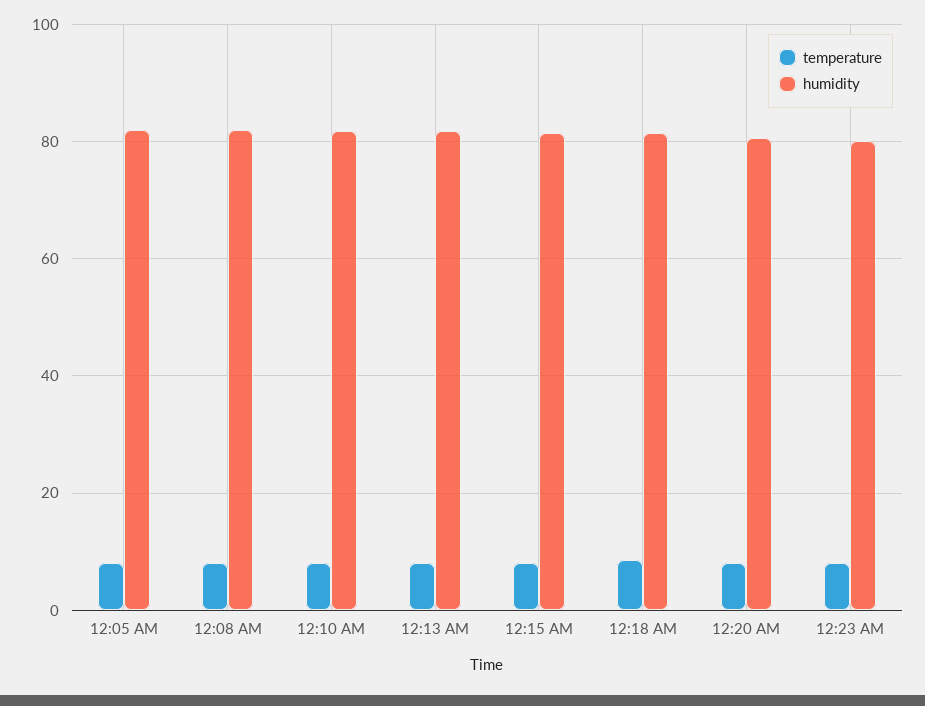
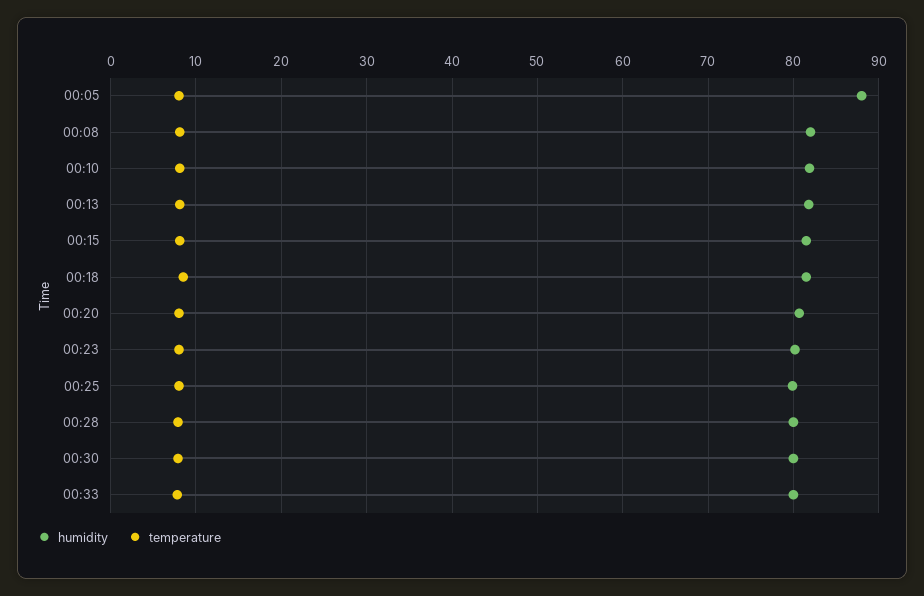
humidity, 12:05 AM: 82 -> 88
humidity, 00:25: none -> 80
temperature, 00:25: none -> 8
humidity, 00:28: none -> 80
temperature, 00:28: none -> 8
humidity, 00:30: none -> 80
temperature, 00:30: none -> 8
humidity, 00:33: none -> 80
temperature, 00:33: none -> 8

